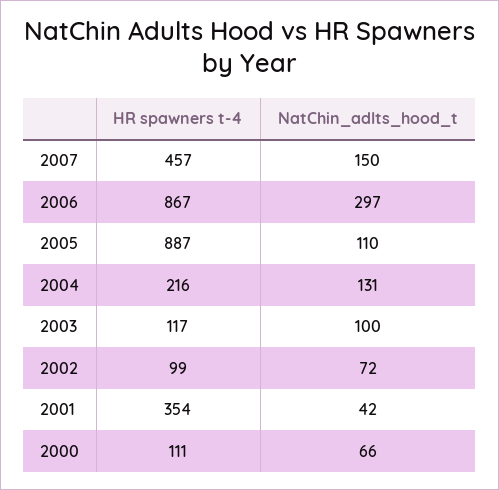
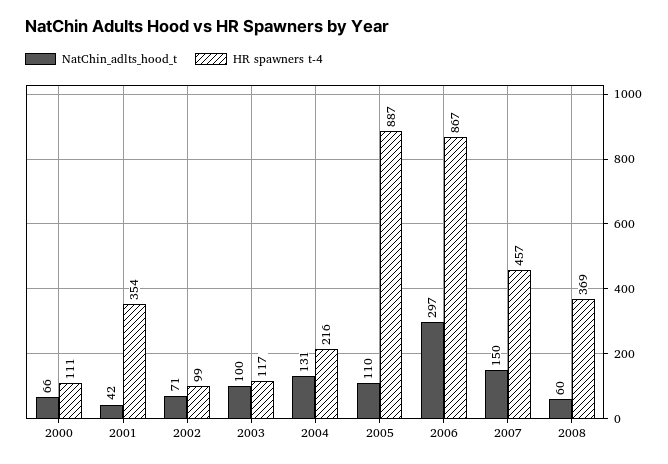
NatChin_adlts_hood_t, 2002: 72 -> 71
NatChin_adlts_hood_t, 2008: none -> 60
HR spawners t-4, 2008: none -> 369

